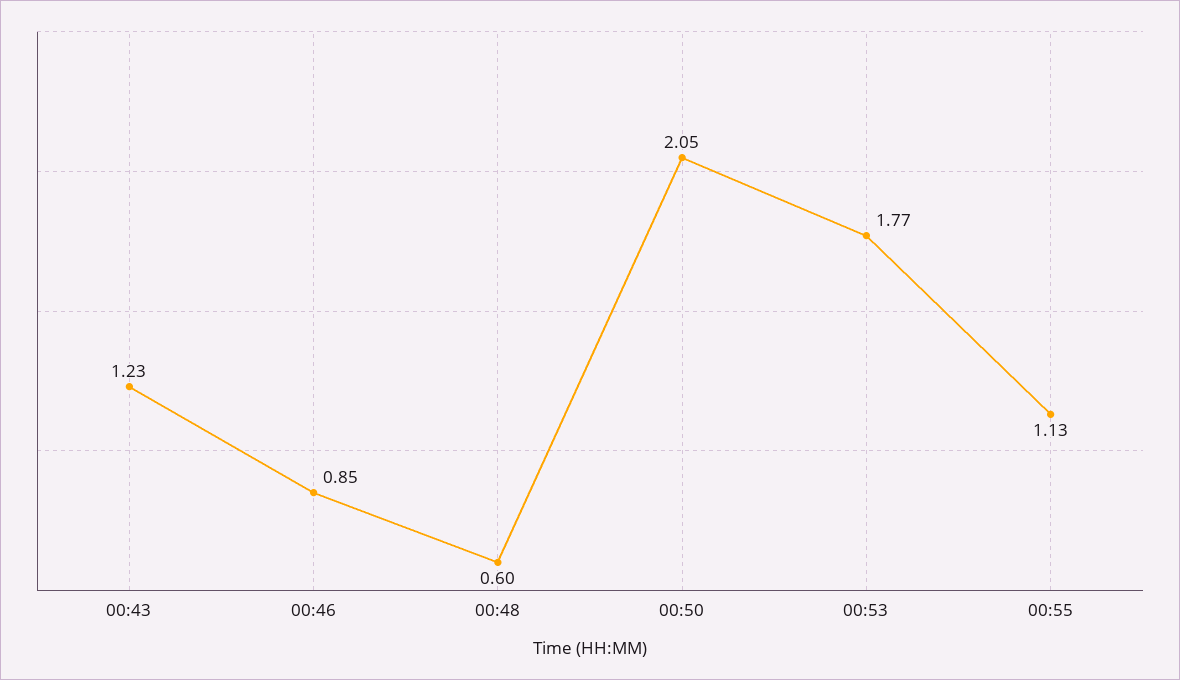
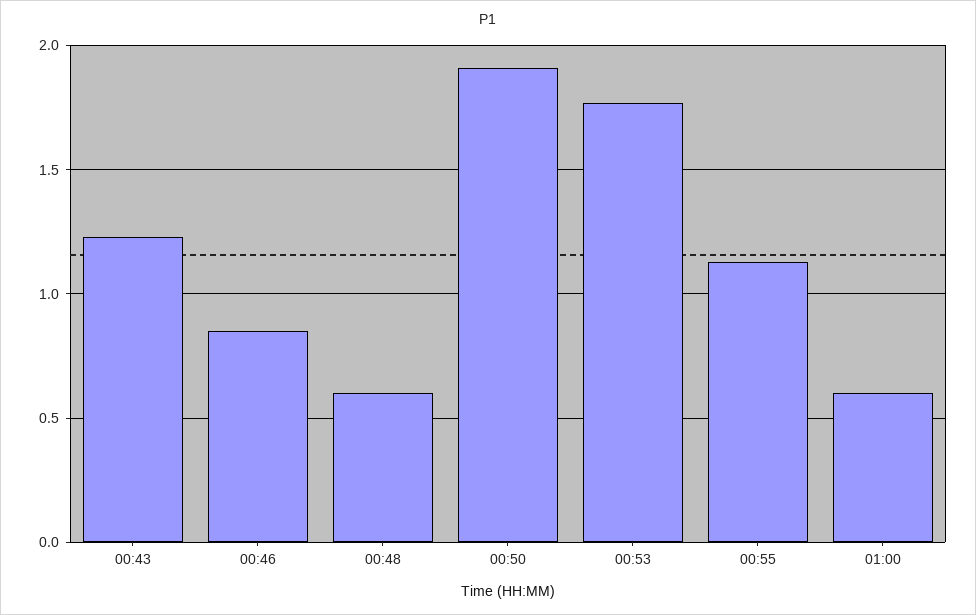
00:50: 2.05 -> 1.9
01:00: none -> 0.6

